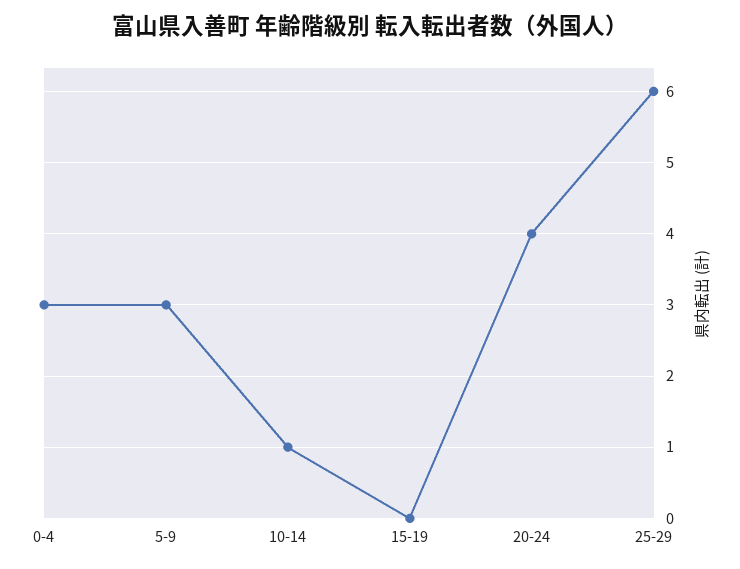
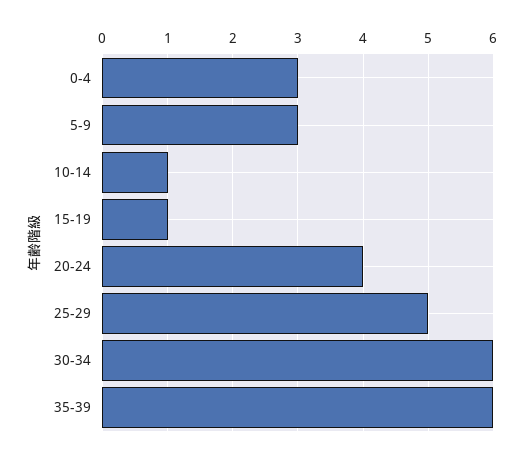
15-19: 0 -> 1
25-29: 6 -> 5
30-34: none -> 6
35-39: none -> 6

